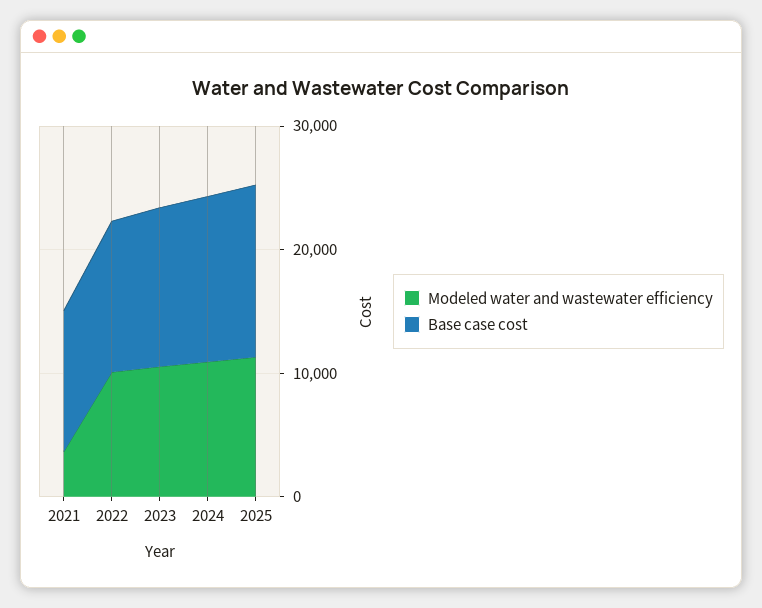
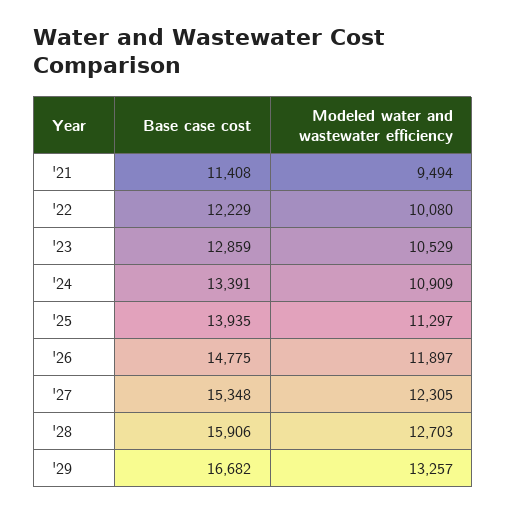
Modeled water and wastewater efficiency, 2021: 4000 -> 9494
Base case cost, '26: none -> 14775
Modeled water and wastewater efficiency, '26: none -> 11897
Base case cost, '27: none -> 15348
Modeled water and wastewater efficiency, '27: none -> 12305
Base case cost, '28: none -> 15906
Modeled water and wastewater efficiency, '28: none -> 12703
Base case cost, '29: none -> 16682
Modeled water and wastewater efficiency, '29: none -> 13257

